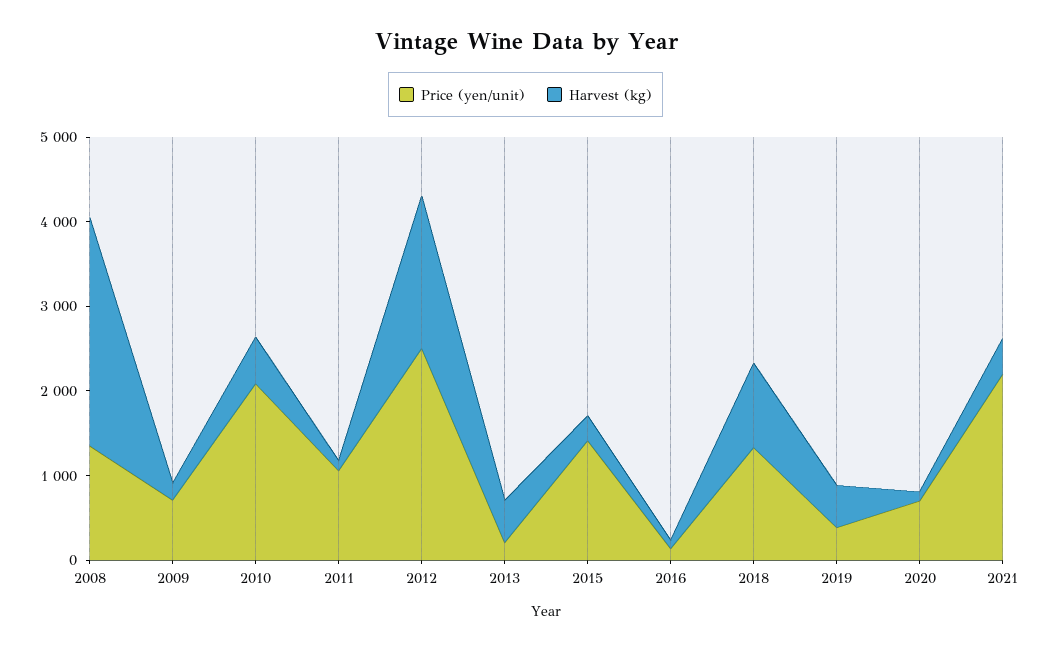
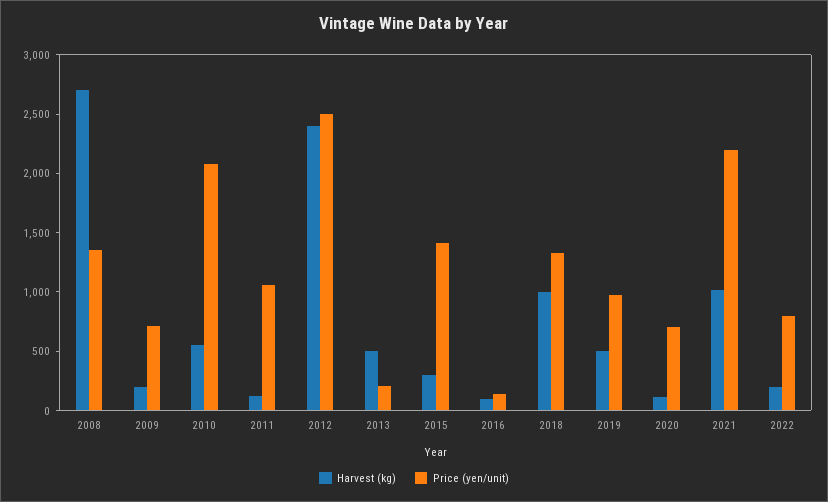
Harvest (kg), 2012: 1800 -> 2400
Price (yen/unit), 2019: 400 -> 1000
Harvest (kg), 2021: 400 -> 1000
Harvest (kg), 2022: none -> 200
Price (yen/unit), 2022: none -> 800

